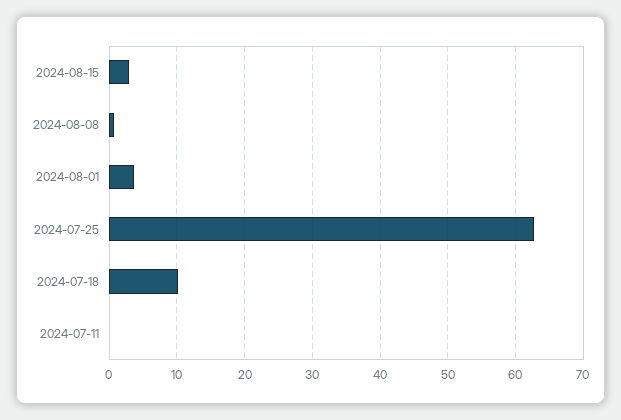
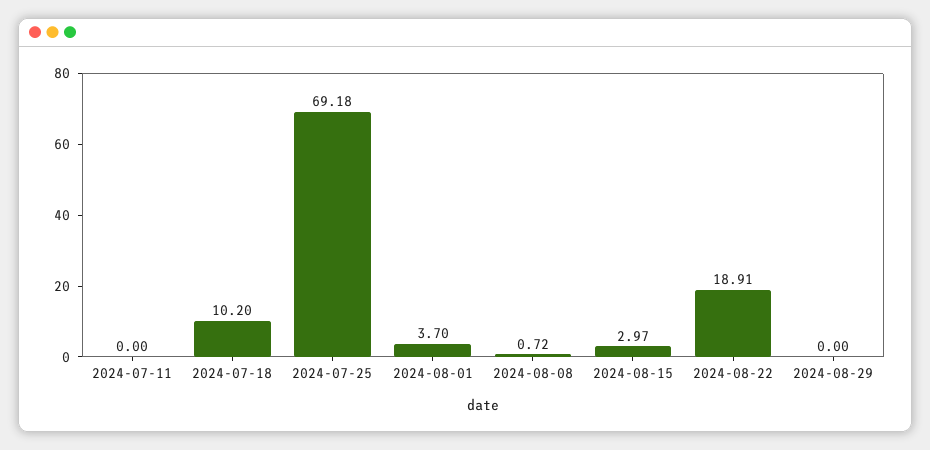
2024-07-25: 63 -> 69.18
2024-08-22: none -> 18.91
2024-08-29: none -> 0

